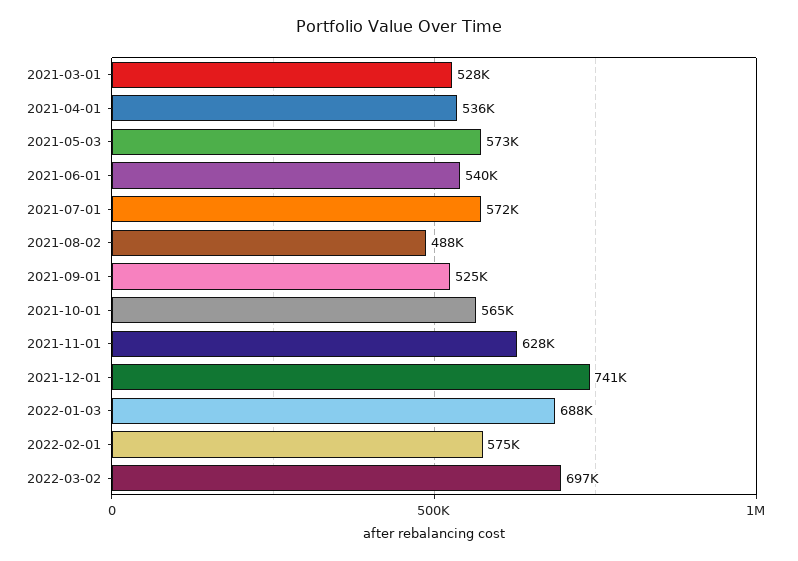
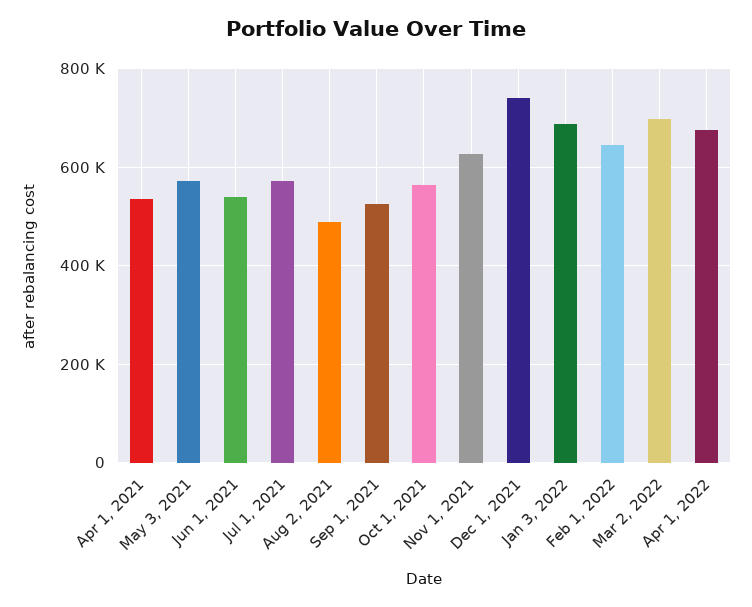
2021-03-01: 528000 -> none
2022-02-01: 575000 -> 640000
Apr 1, 2022: none -> 680000

